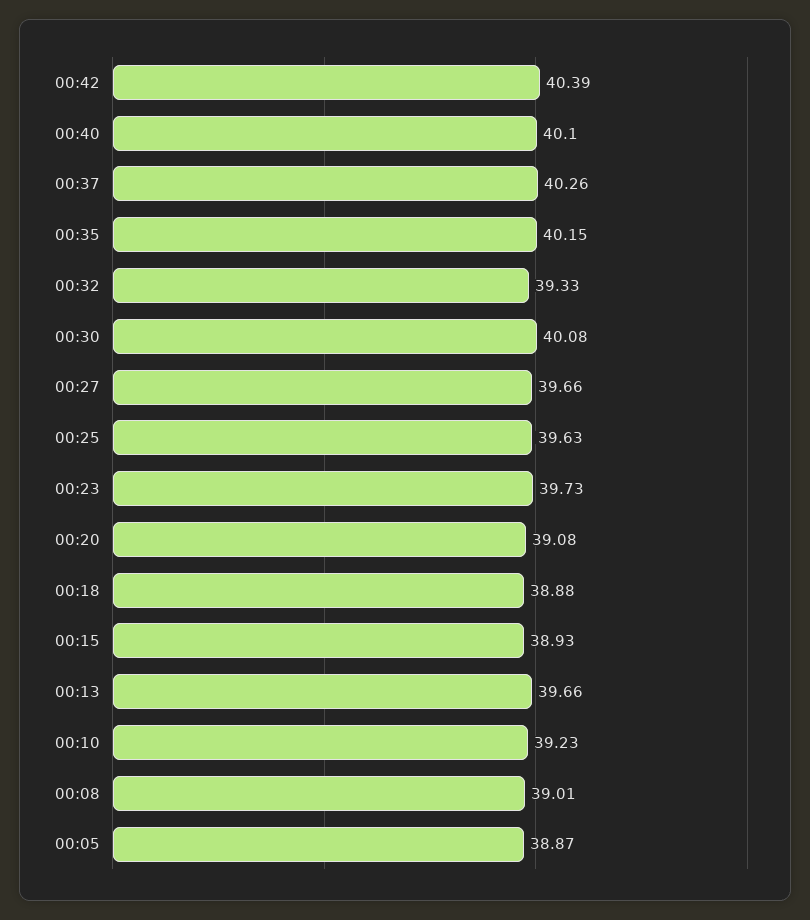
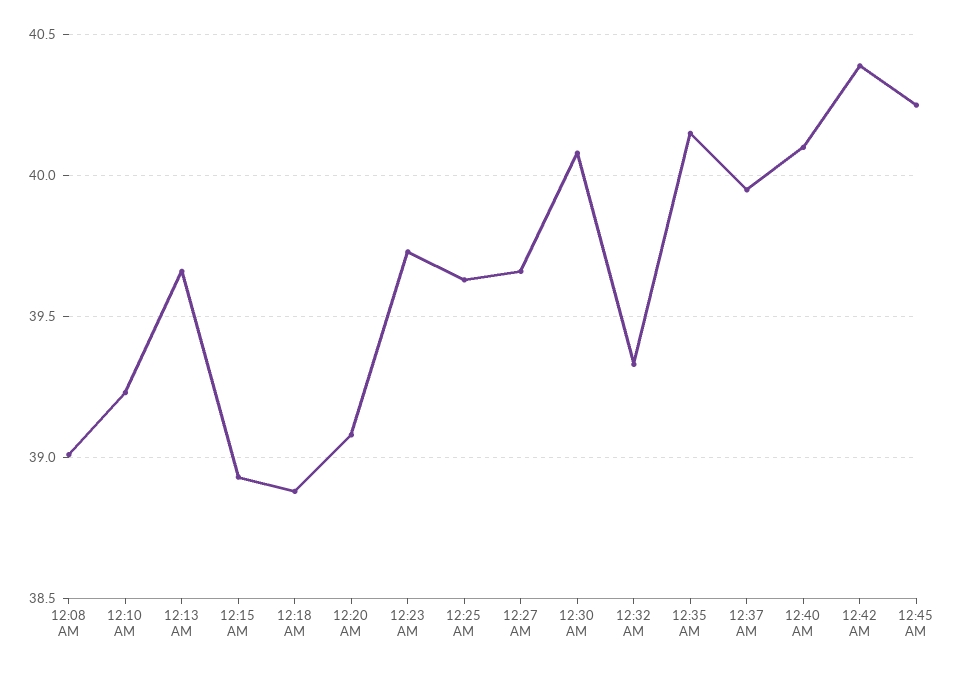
00:37: 40.26 -> 39.95
00:05: 38.87 -> none
12:45 AM: none -> 40.25

